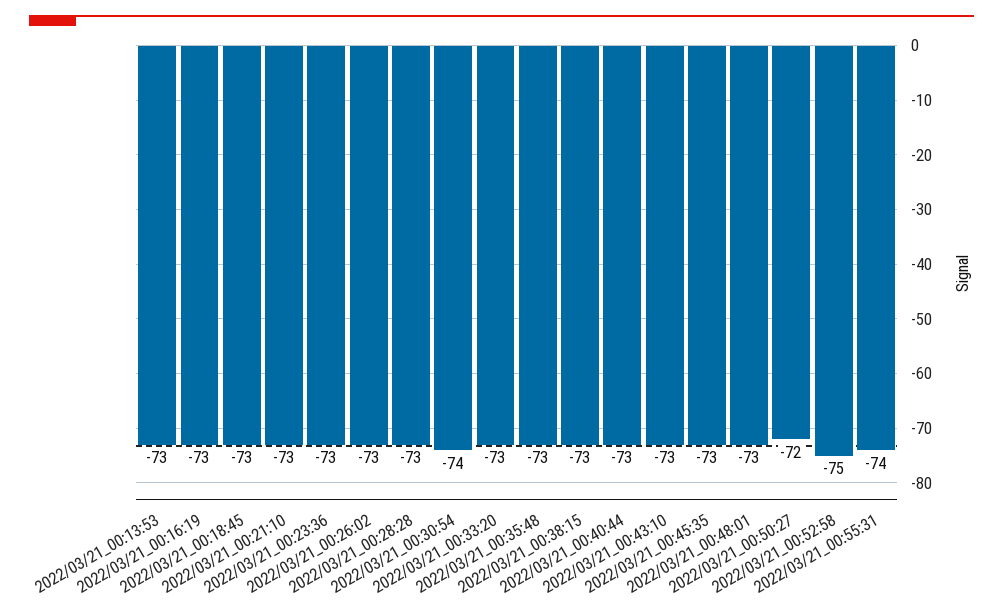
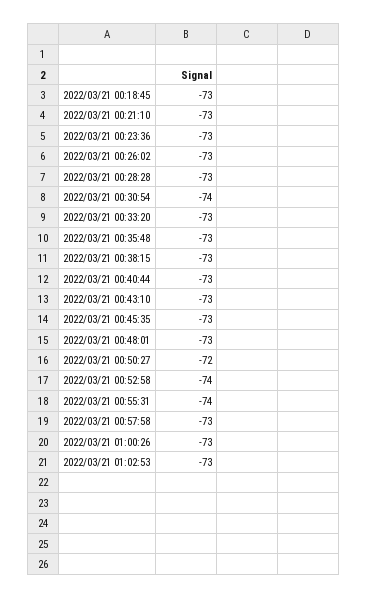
2022/03/21_00:13:53: -73 -> none
2022/03/21_00:16:19: -73 -> none
2022/03/21_00:52:58: -75 -> -74
2022/03/21 00:57:58: none -> -73
2022/03/21 01:00:26: none -> -73
2022/03/21 01:02:53: none -> -73

